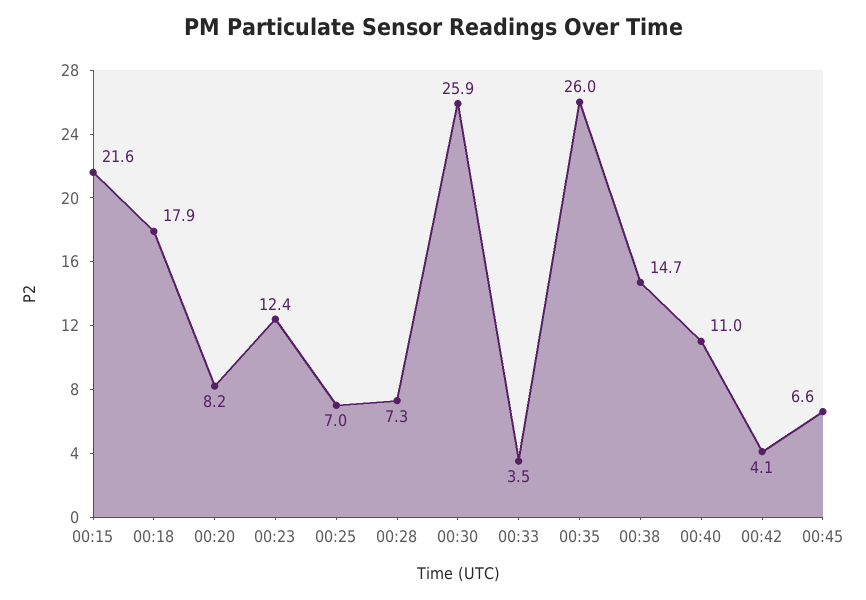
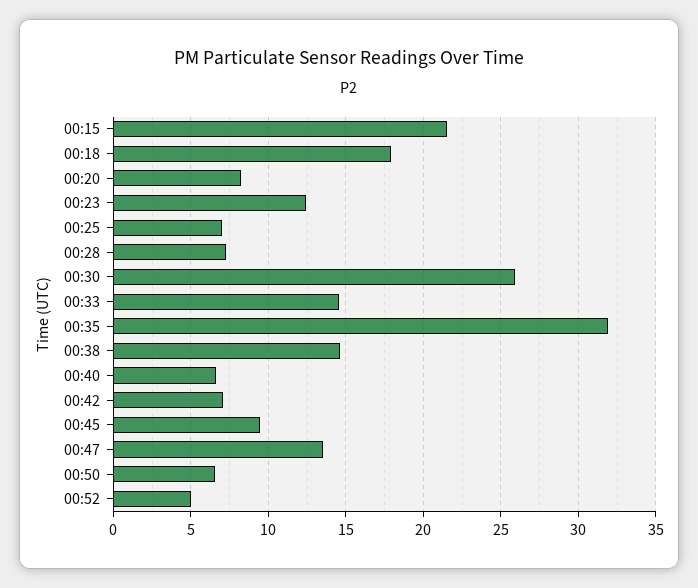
00:33: 3.5 -> 14.5
00:35: 26 -> 32
00:40: 11 -> 6.5
00:42: 4.1 -> 7
00:45: 6.6 -> 9.5
00:47: none -> 13.5
00:50: none -> 6.5
00:52: none -> 5

